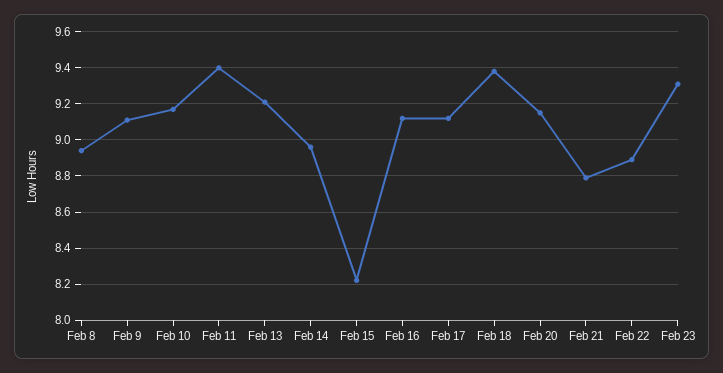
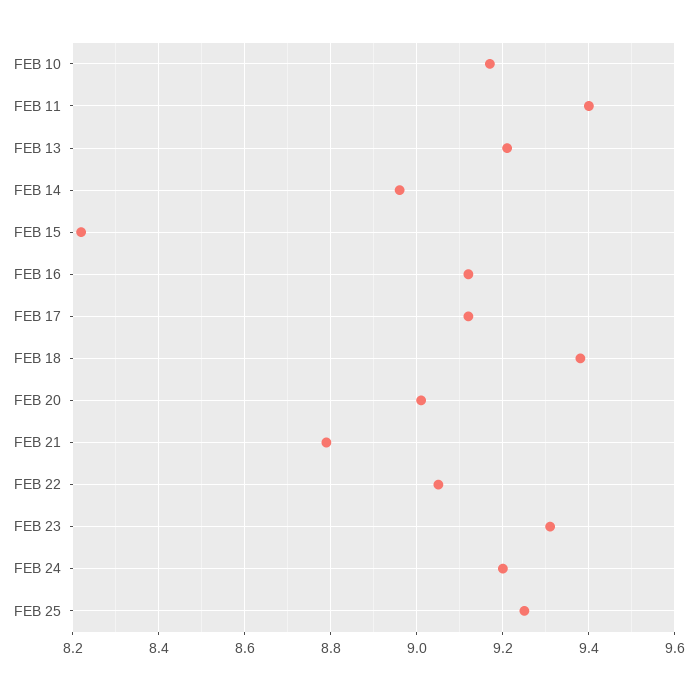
Feb 8: 8.95 -> none
Feb 9: 9.1 -> none
Feb 20: 9.15 -> 9
Feb 22: 8.9 -> 9.05
FEB 24: none -> 9.2
FEB 25: none -> 9.25

